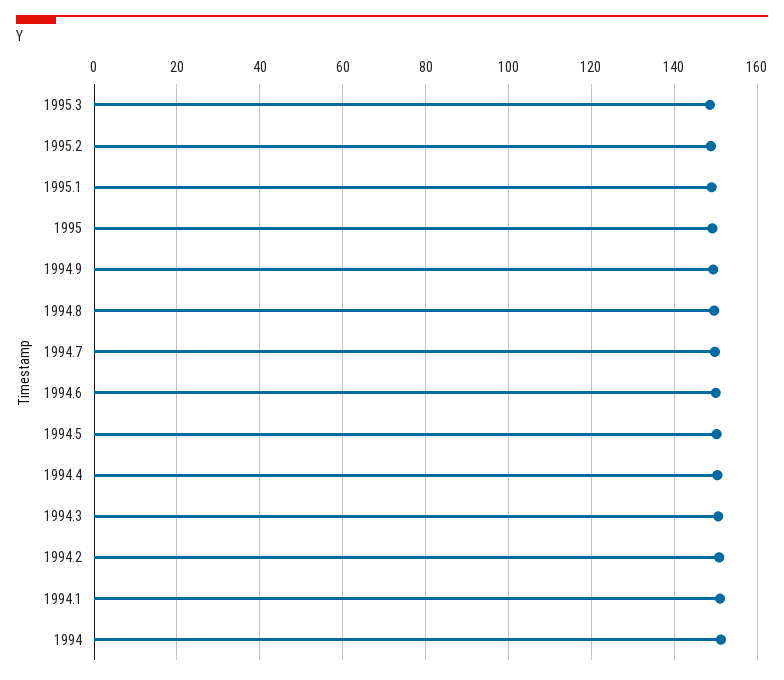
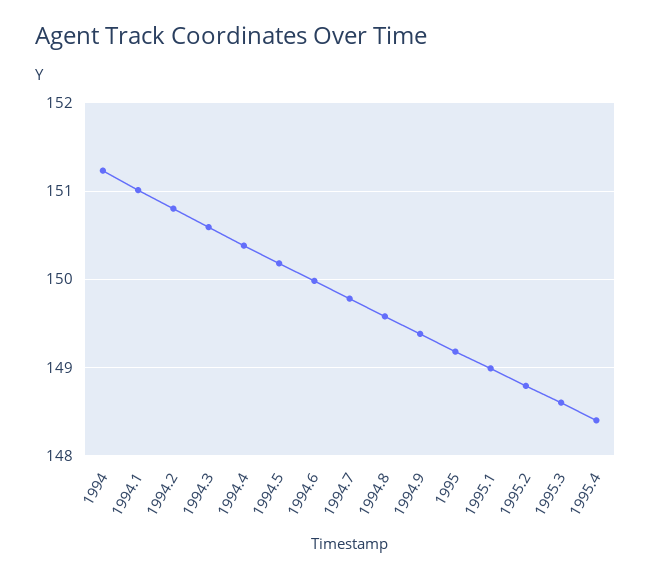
1995.4: none -> 148.4

